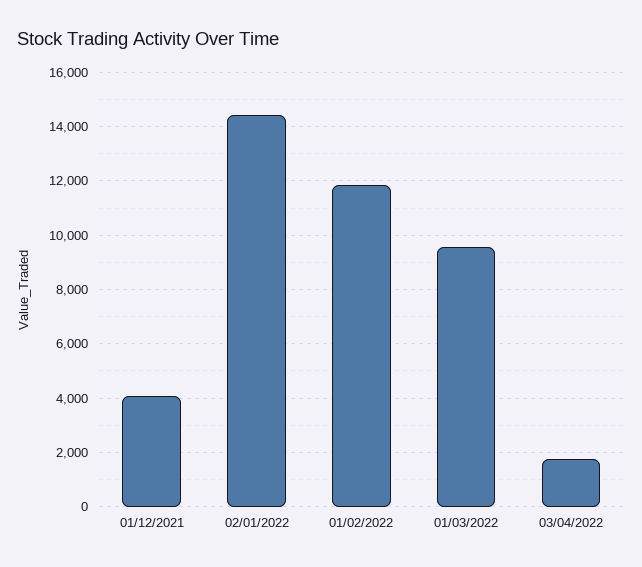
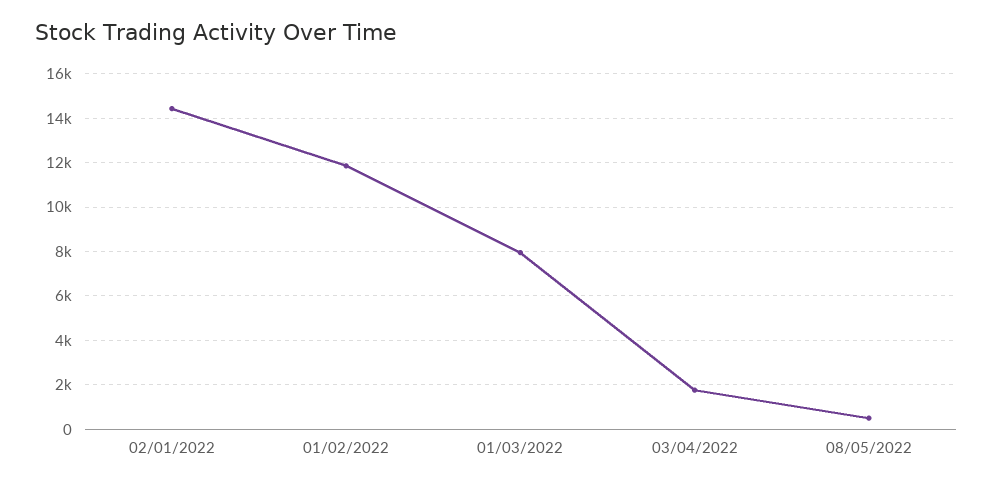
01/12/2021: 4000 -> none
01/03/2022: 9500 -> 8000
08/05/2022: none -> 500

